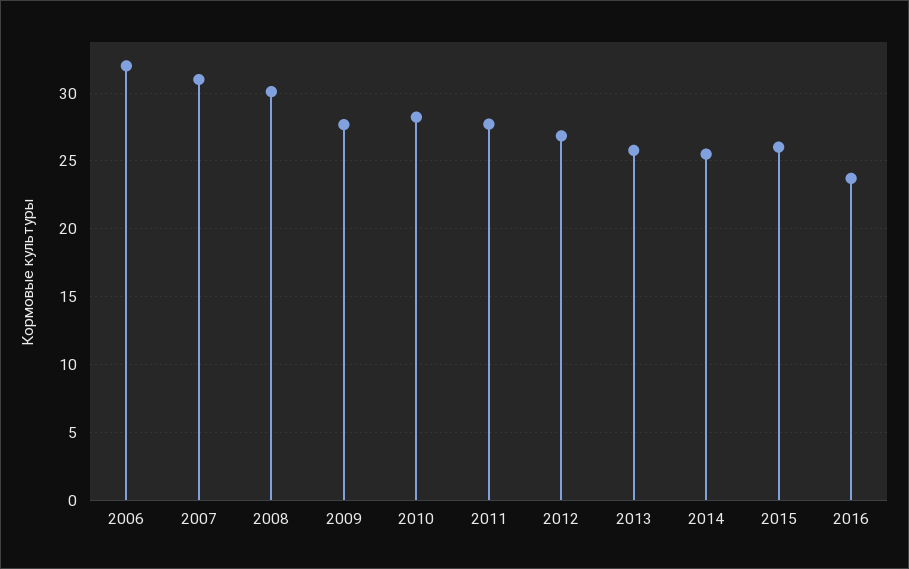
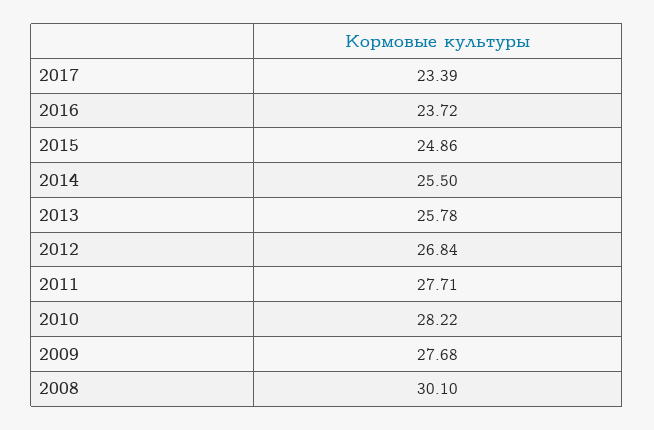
2006: 32 -> none
2007: 31 -> none
2015: 26 -> 24.86
2017: none -> 23.39

